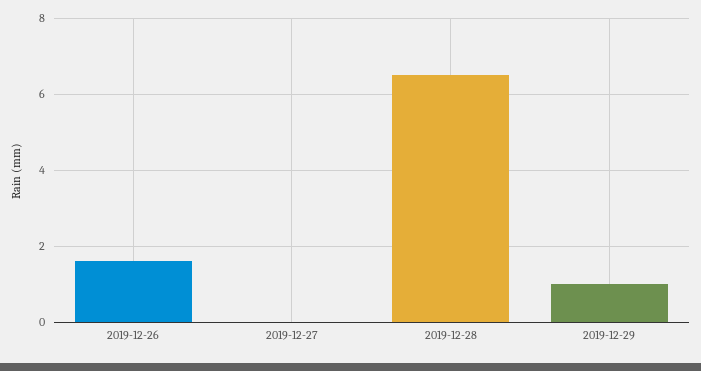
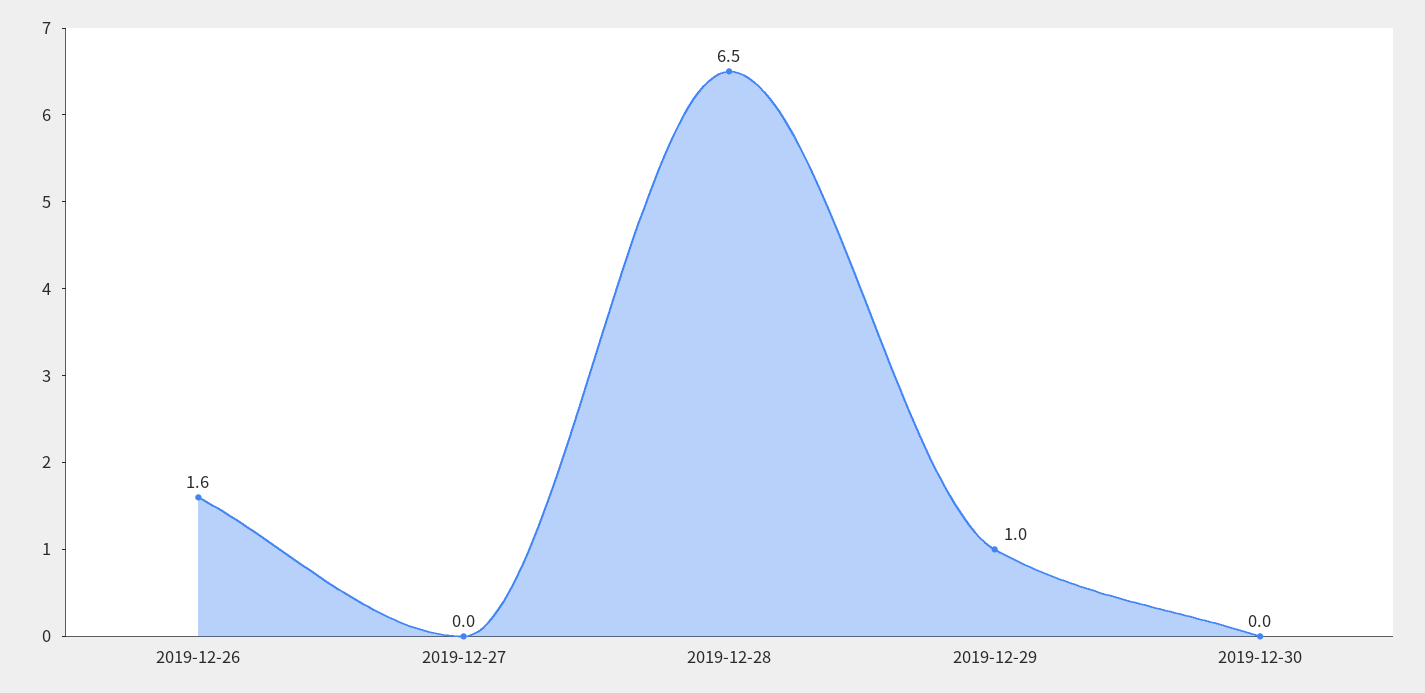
2019-12-30: none -> 0

